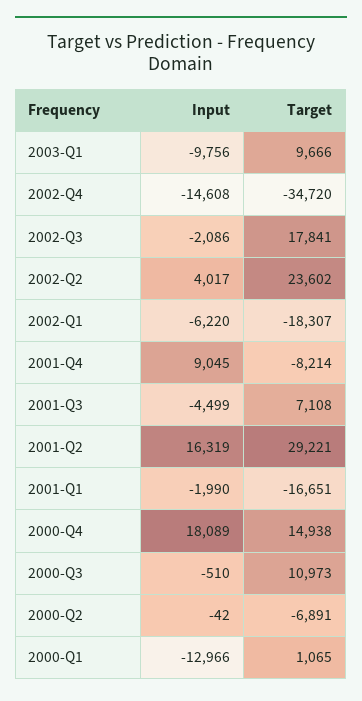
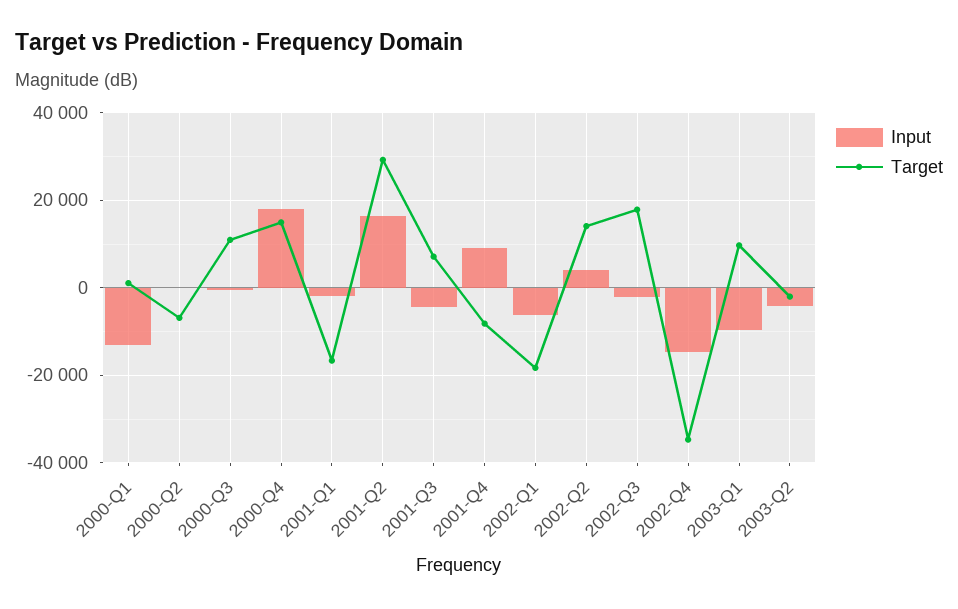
Target, 2002-Q2: 23602 -> 14000
Input, 2003-Q2: none -> -4000
Target, 2003-Q2: none -> -2000

